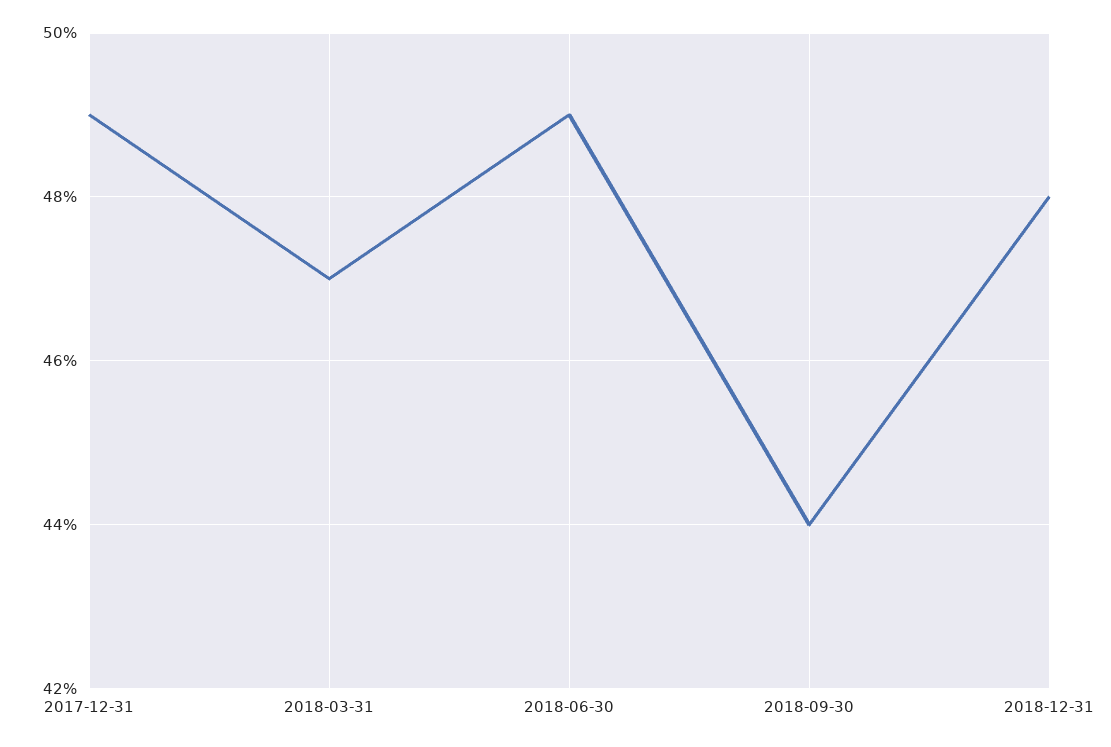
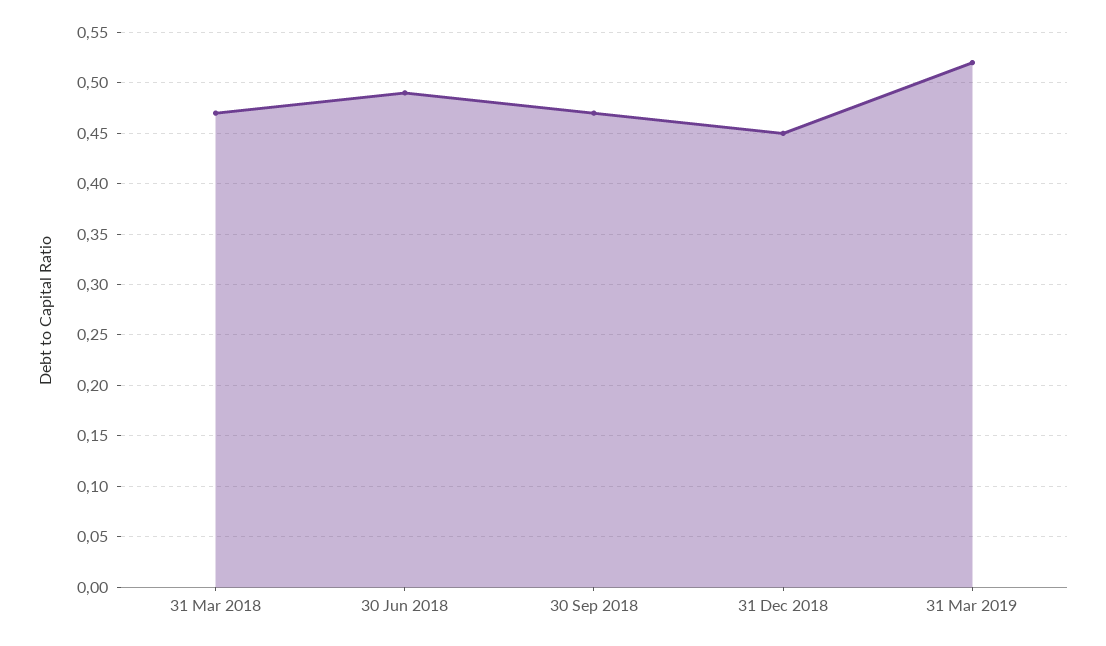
2017-12-31: 0.49 -> none
2018-09-30: 0.44 -> 0.47
2018-12-31: 0.48 -> 0.45
31 Mar 2019: none -> 0.52

